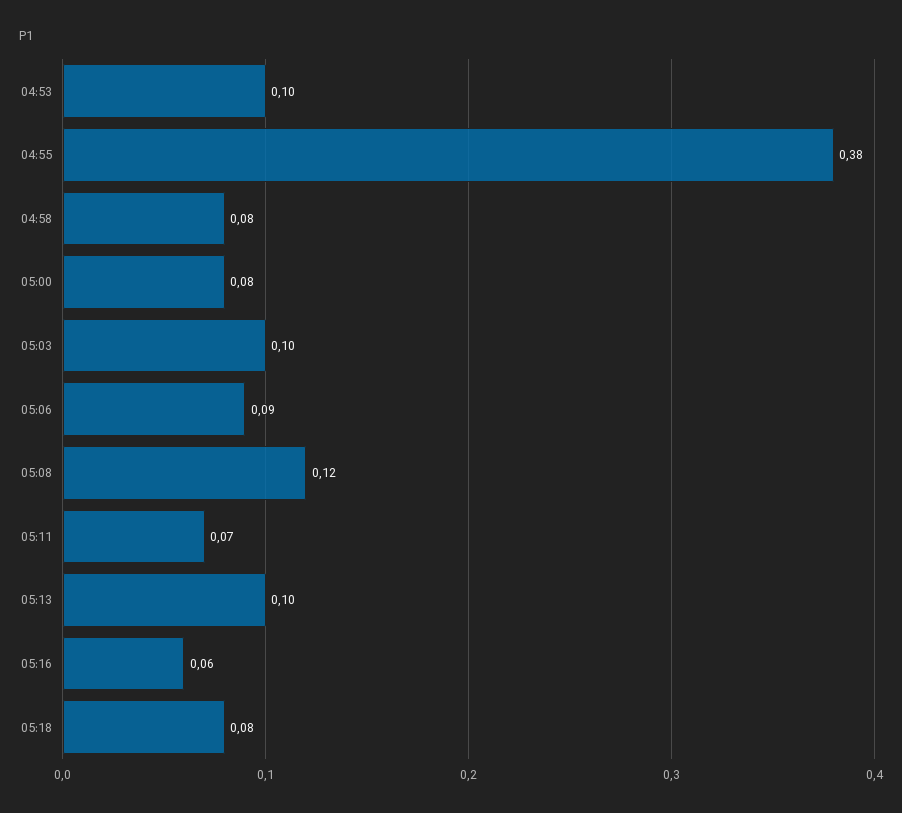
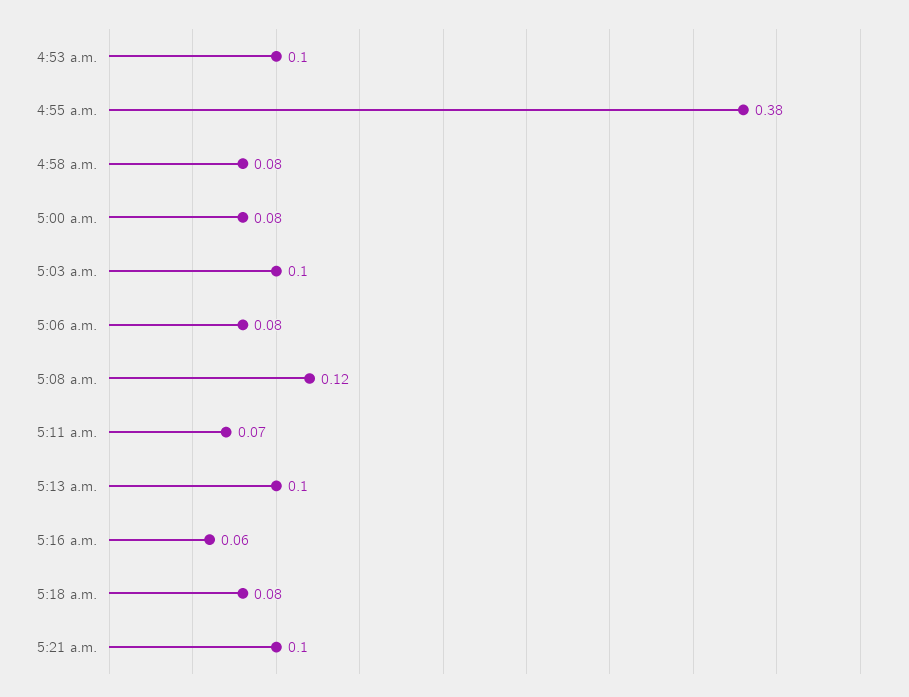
05:06: 0.09 -> 0.08
5:21 a.m.: none -> 0.1

